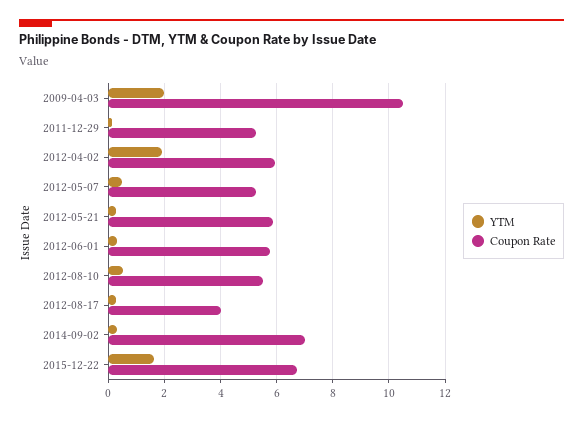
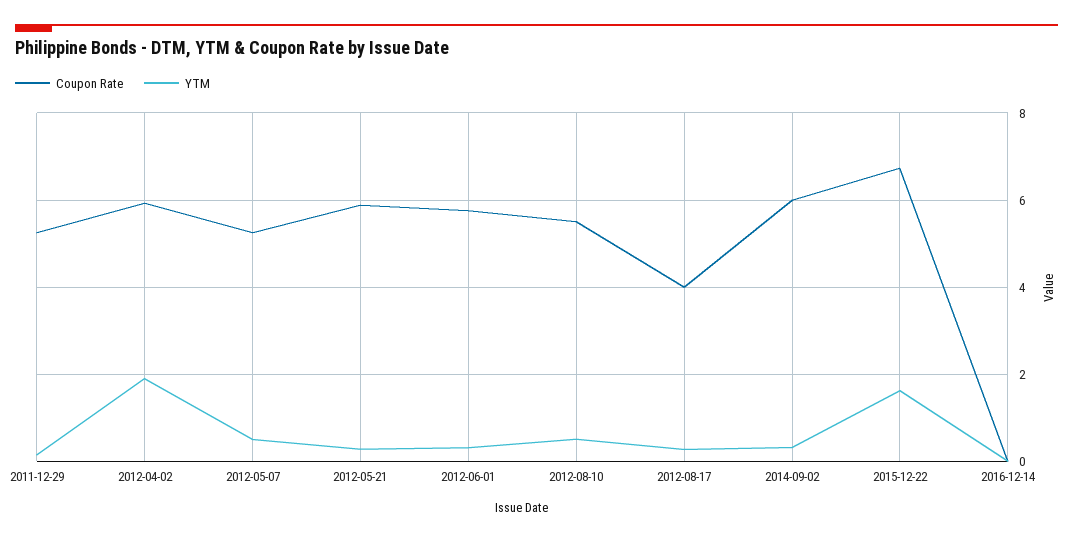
YTM, 2009-04-03: 2 -> none
Coupon Rate, 2009-04-03: 10.5 -> none
Coupon Rate, 2014-09-02: 7 -> 6
Coupon Rate, 2016-12-14: none -> 0
YTM, 2016-12-14: none -> 0

